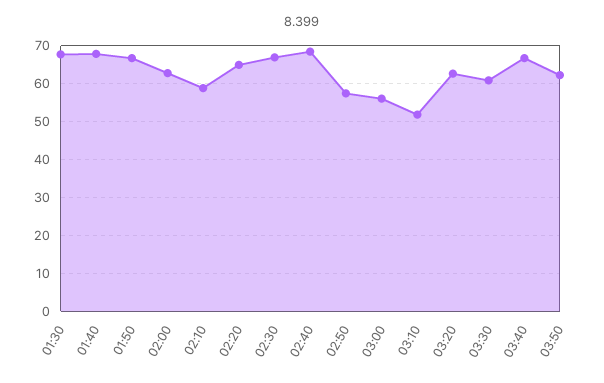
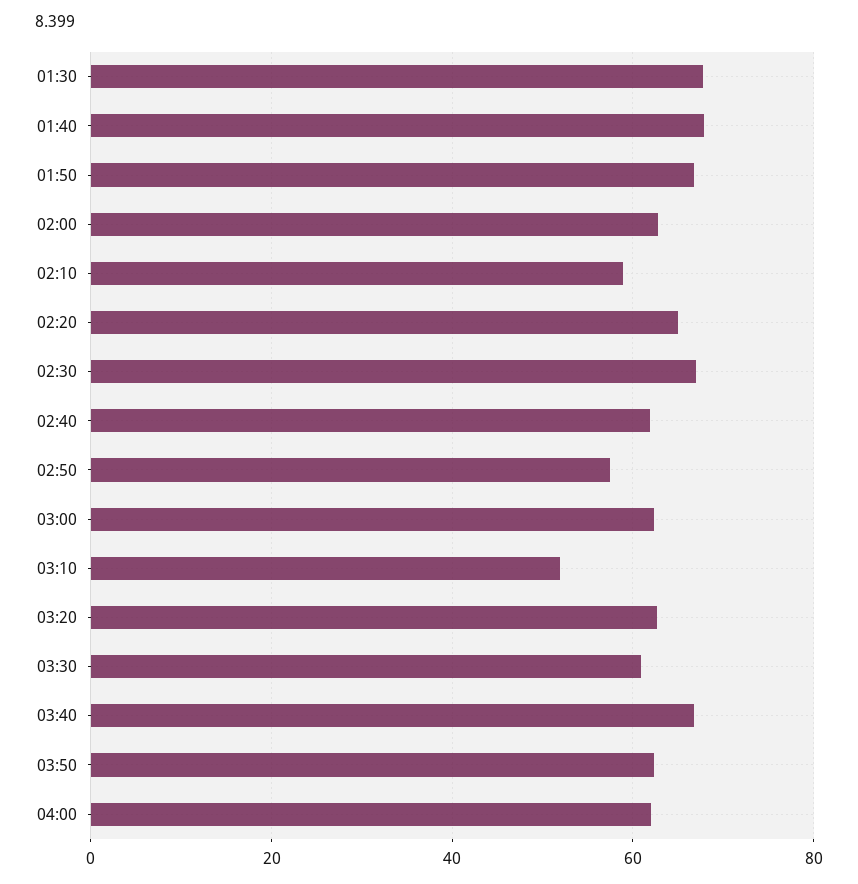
02:40: 68 -> 62
03:00: 56 -> 62
04:00: none -> 62

